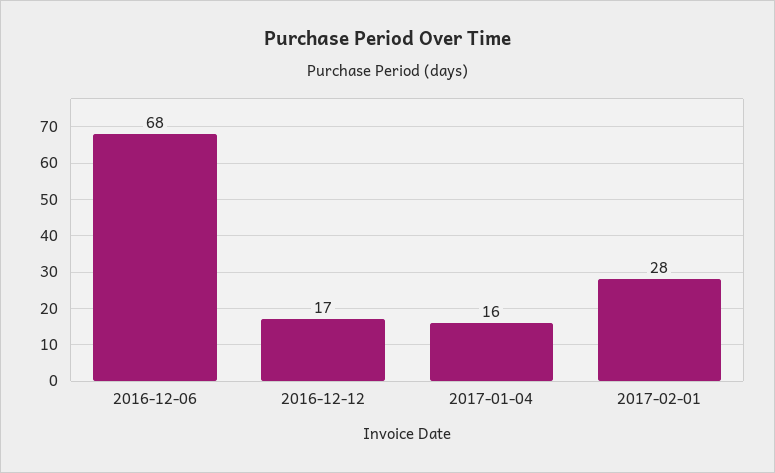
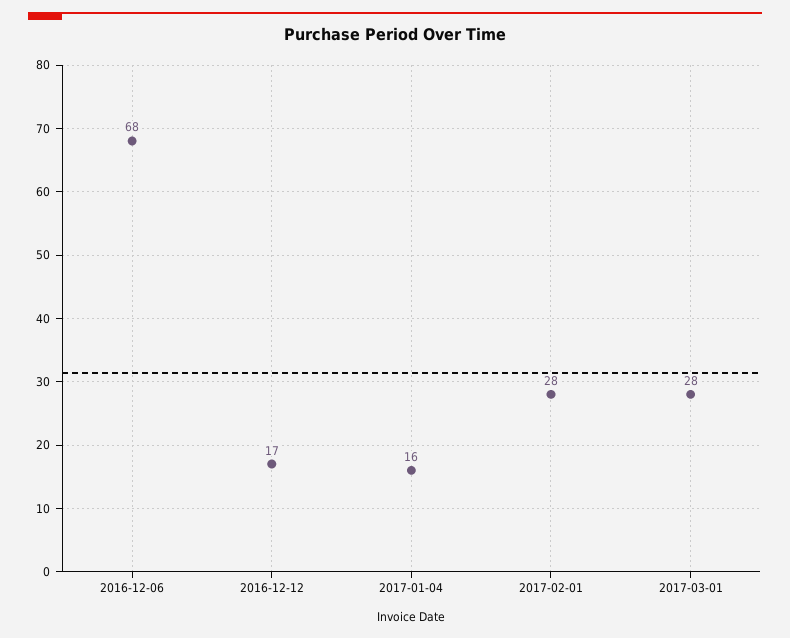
2017-03-01: none -> 28

